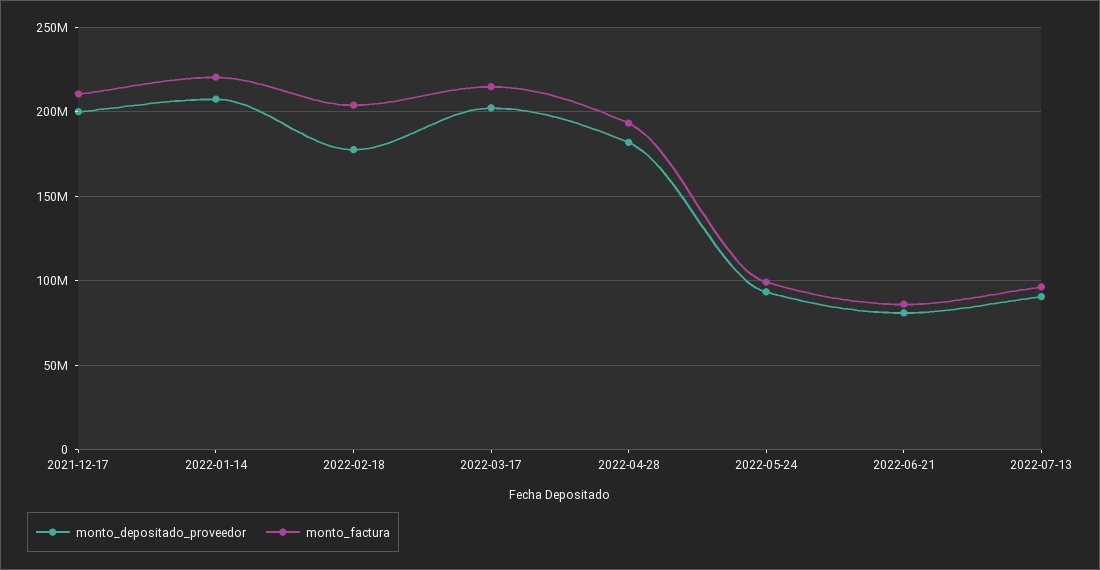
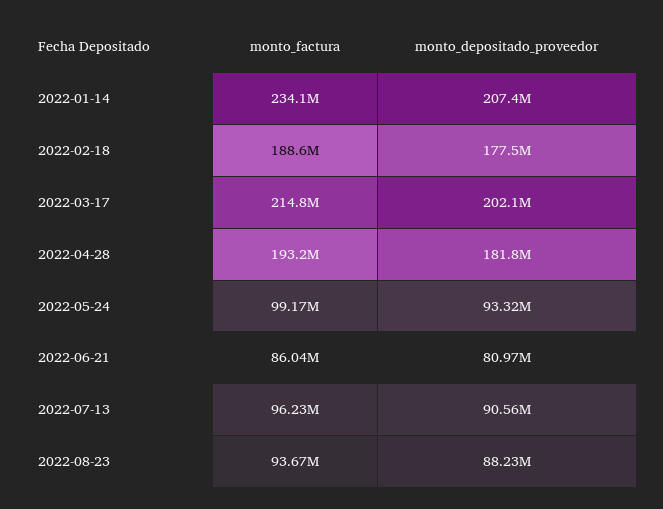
monto_depositado_proveedor, 2021-12-17: 200000000 -> none
monto_factura, 2021-12-17: 210000000 -> none
monto_factura, 2022-01-14: 220000000 -> 234100000
monto_factura, 2022-02-18: 205000000 -> 188600000
monto_factura, 2022-08-23: none -> 93670000
monto_depositado_proveedor, 2022-08-23: none -> 88230000

